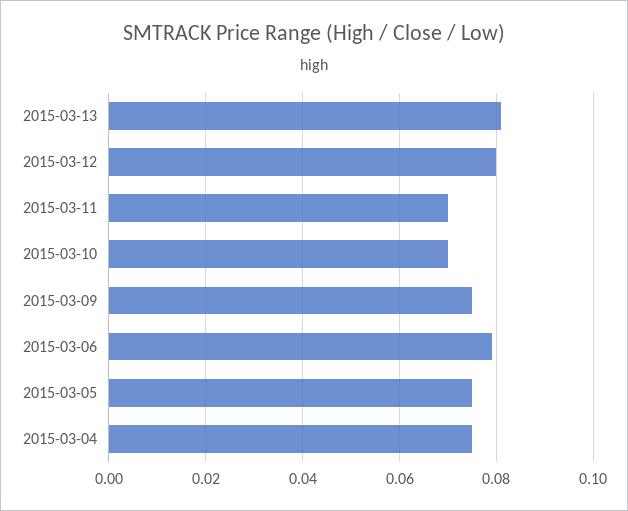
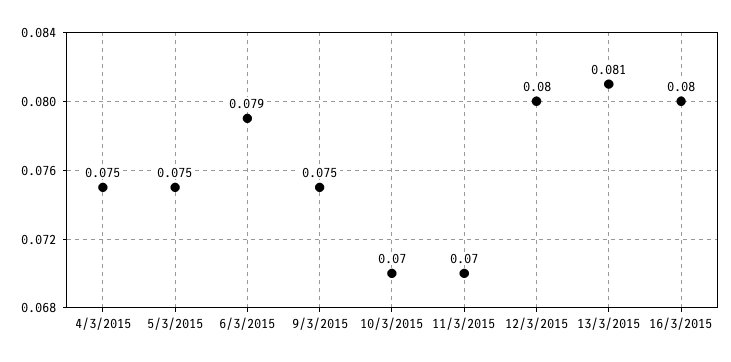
16/3/2015: none -> 0.08

